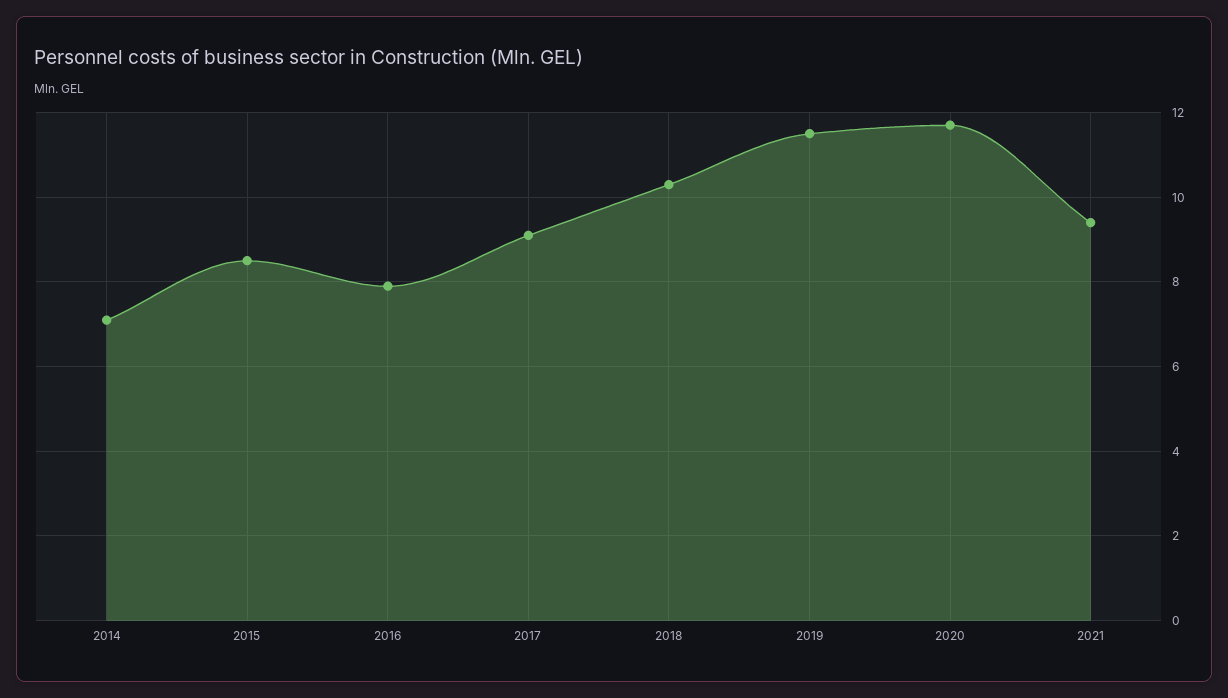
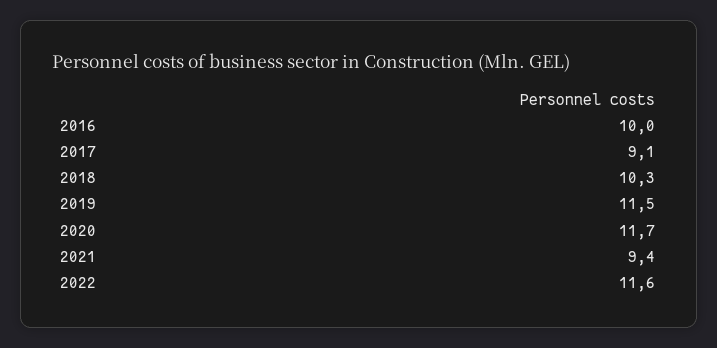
2014: 7 -> none
2015: 8.5 -> none
2016: 8 -> 10
2022: none -> 11.6

